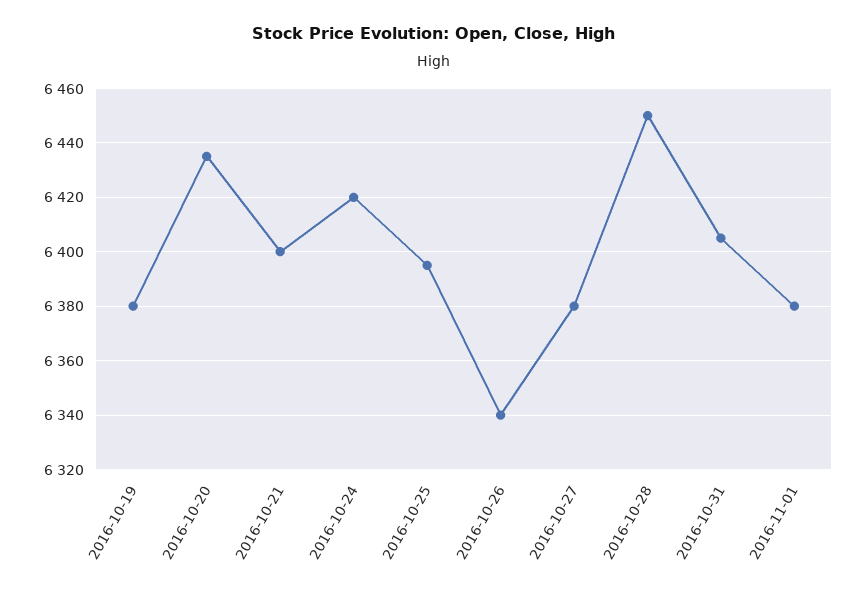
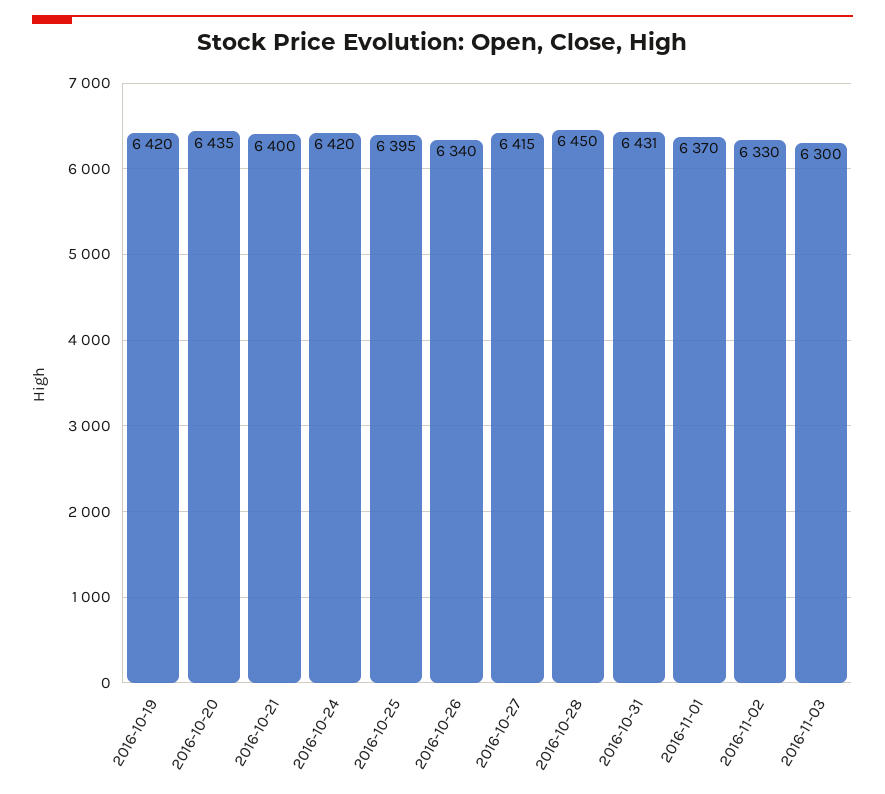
2016-10-19: 6380 -> 6420
2016-10-27: 6380 -> 6415
2016-10-31: 6405 -> 6431
2016-11-01: 6380 -> 6370
2016-11-02: none -> 6330
2016-11-03: none -> 6300

